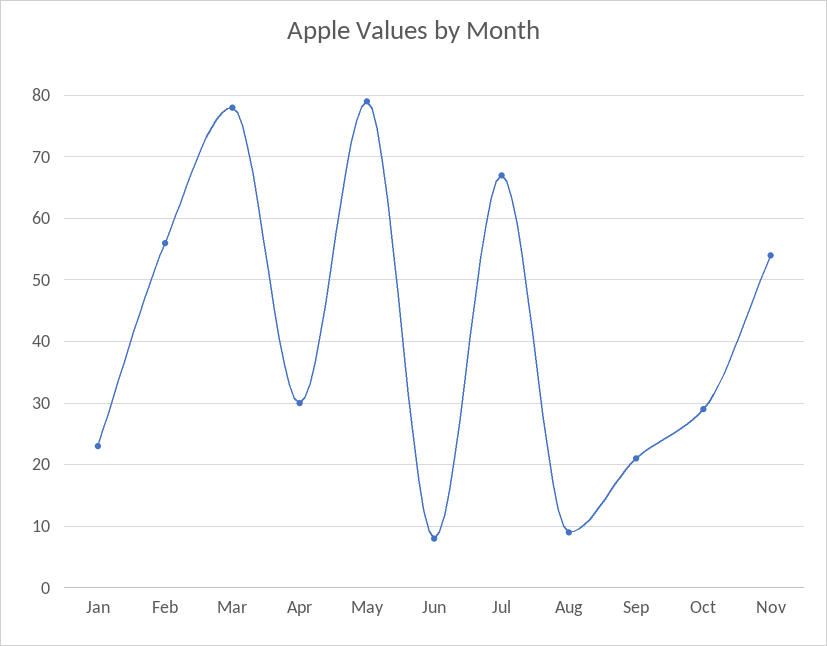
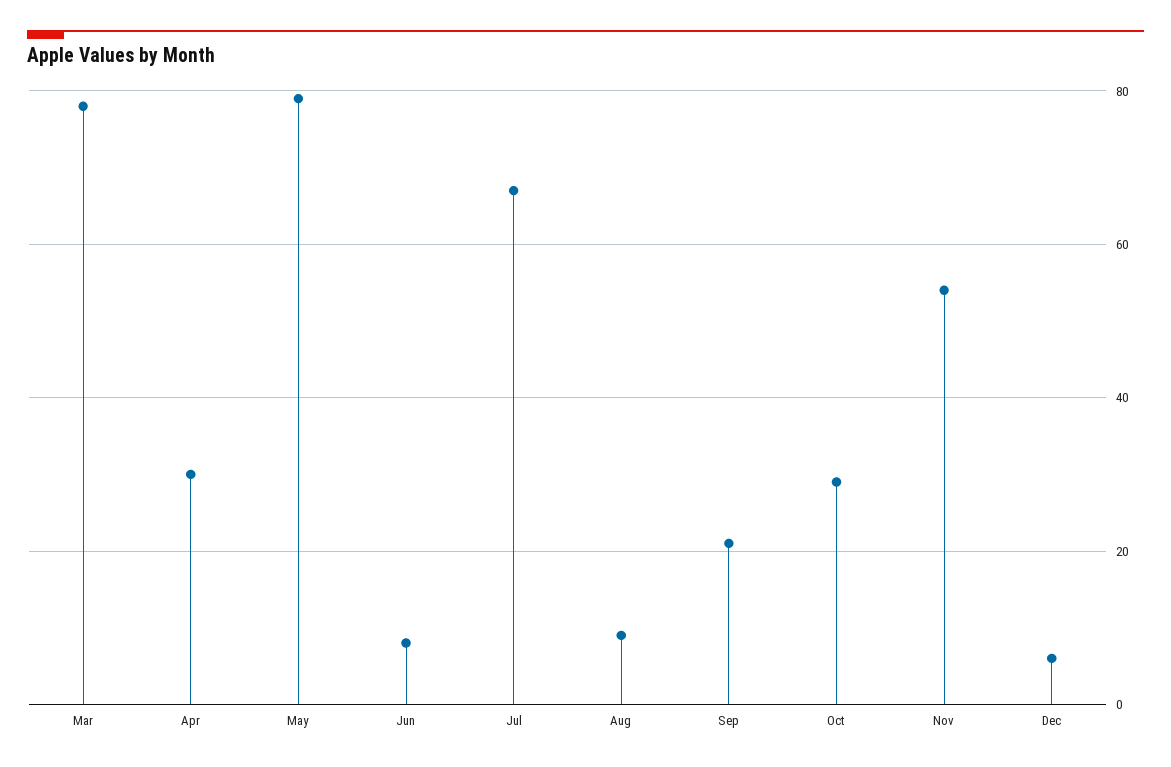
Jan: 23 -> none
Feb: 56 -> none
Dec: none -> 5

